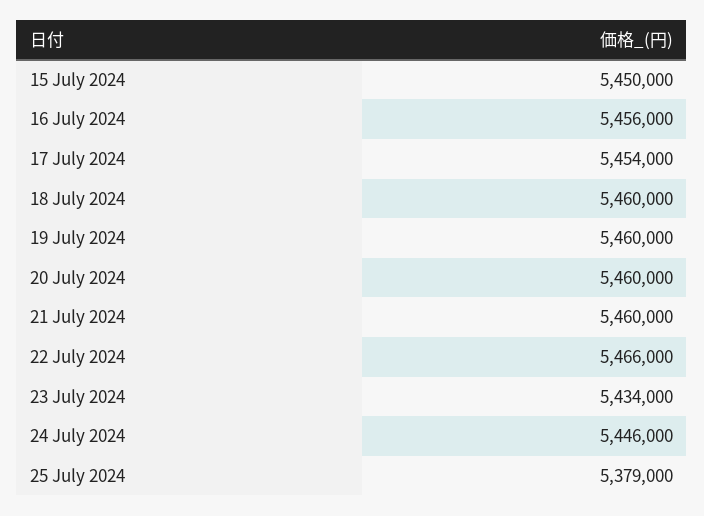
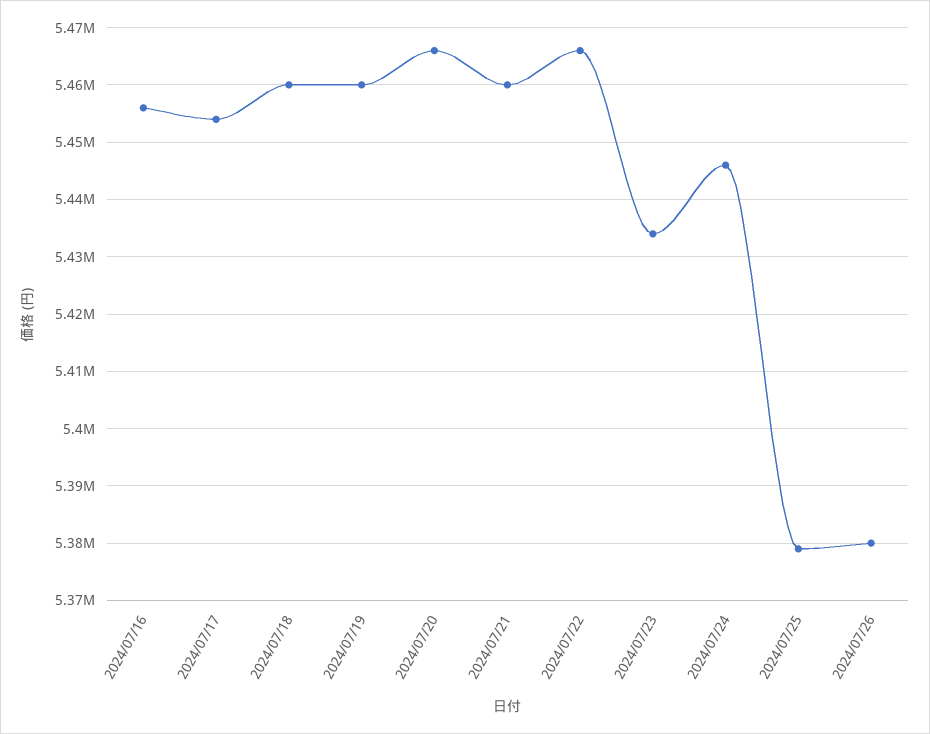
15 July 2024: 5450000 -> none
20 July 2024: 5460000 -> 5466000
2024/07/26: none -> 5380000

